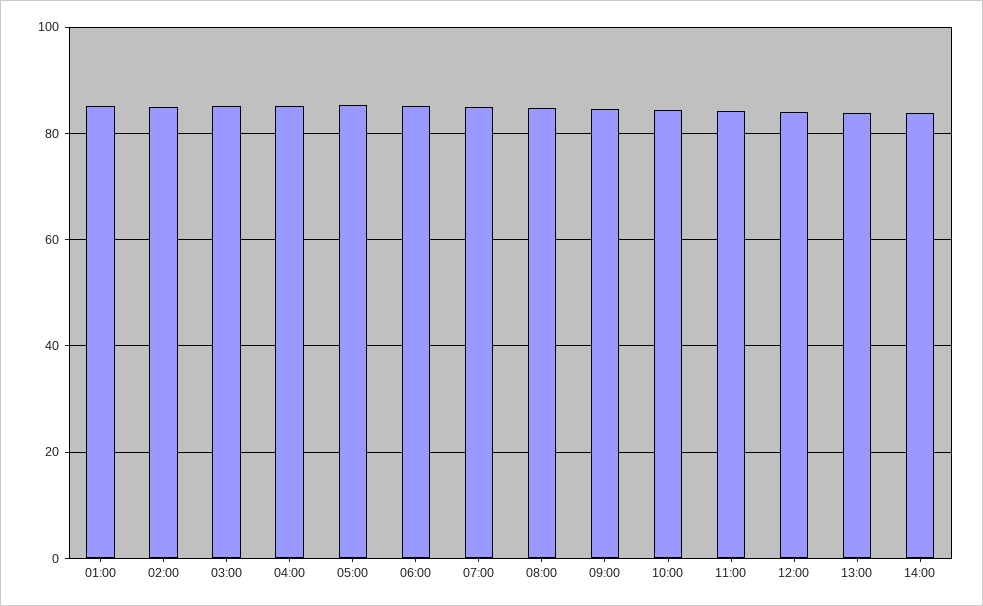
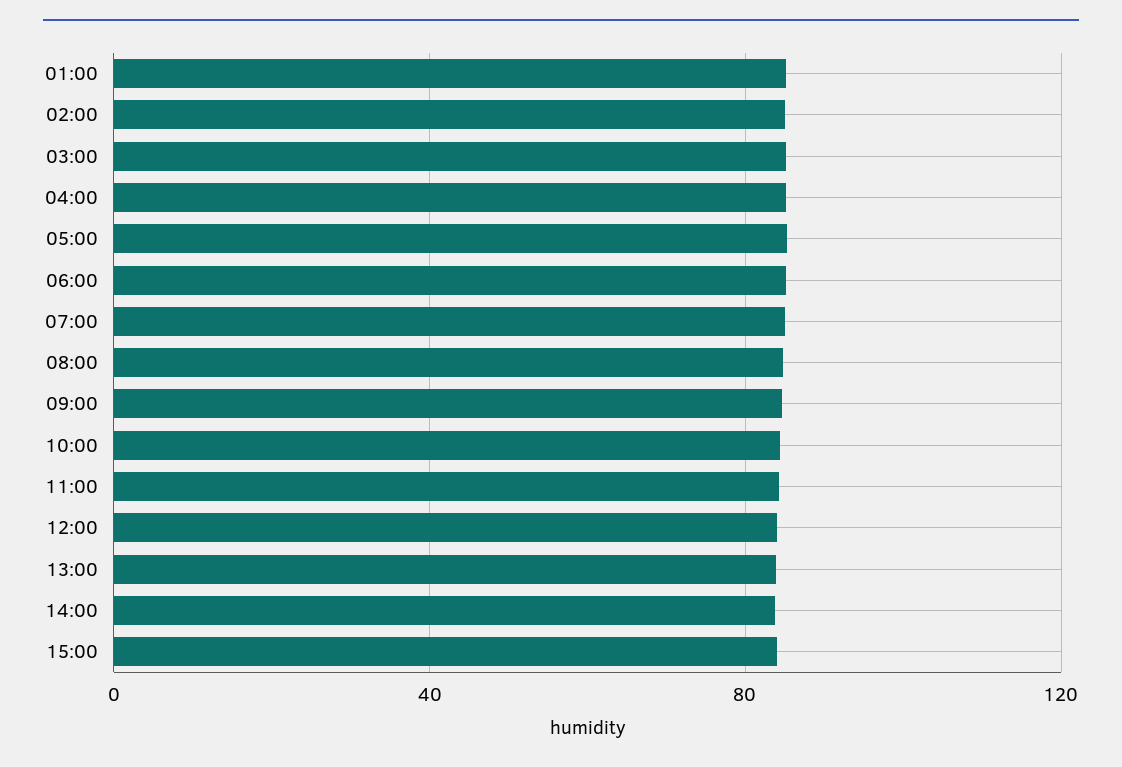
15:00: none -> 85

